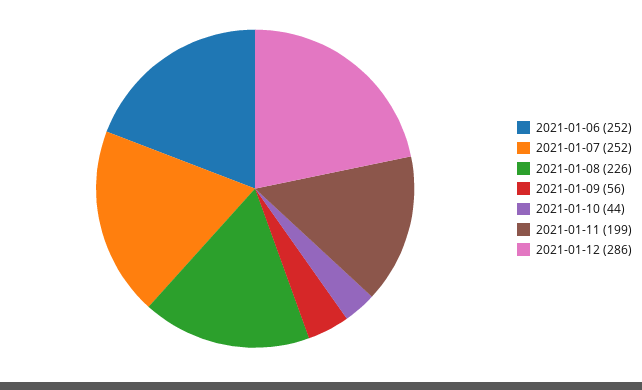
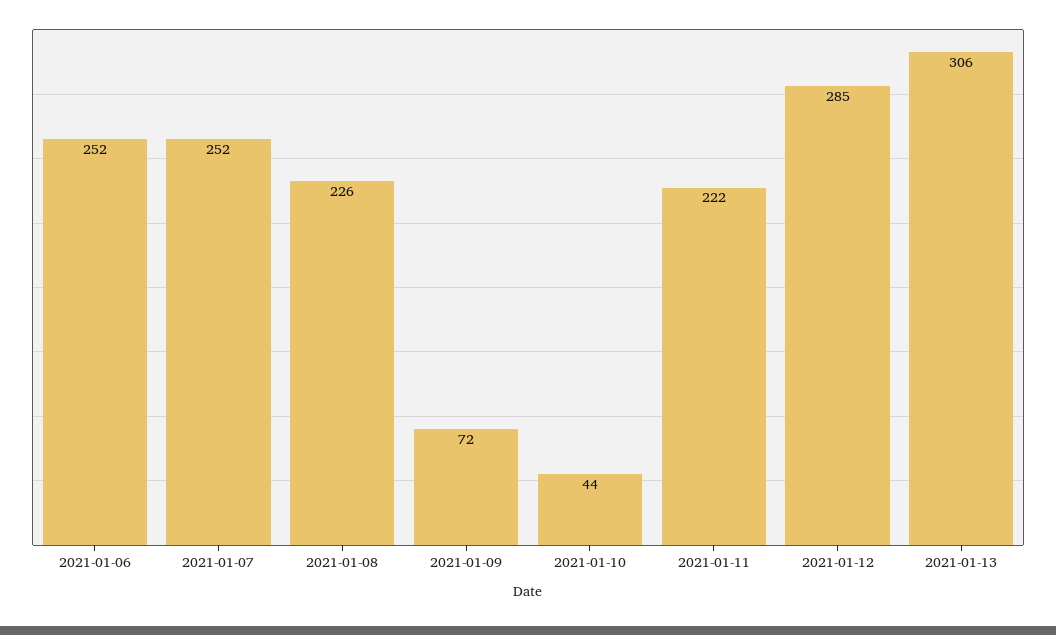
2021-01-09: 56 -> 72
2021-01-11: 199 -> 222
2021-01-12: 286 -> 285
2021-01-13: none -> 306

